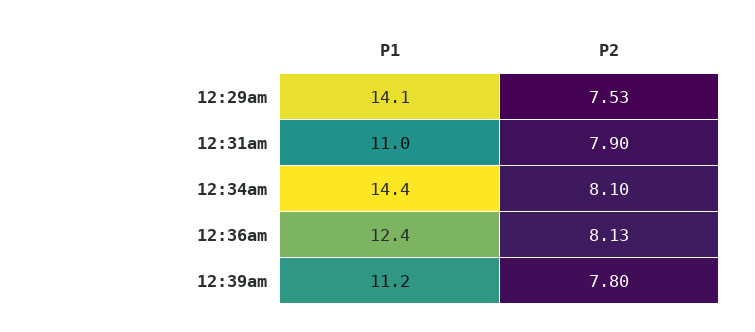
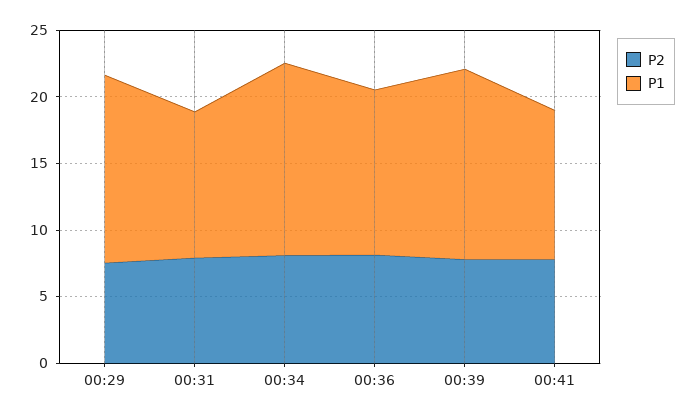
P1, 12:39am: 11.2 -> 14
P2, 00:41: none -> 8
P1, 00:41: none -> 11

